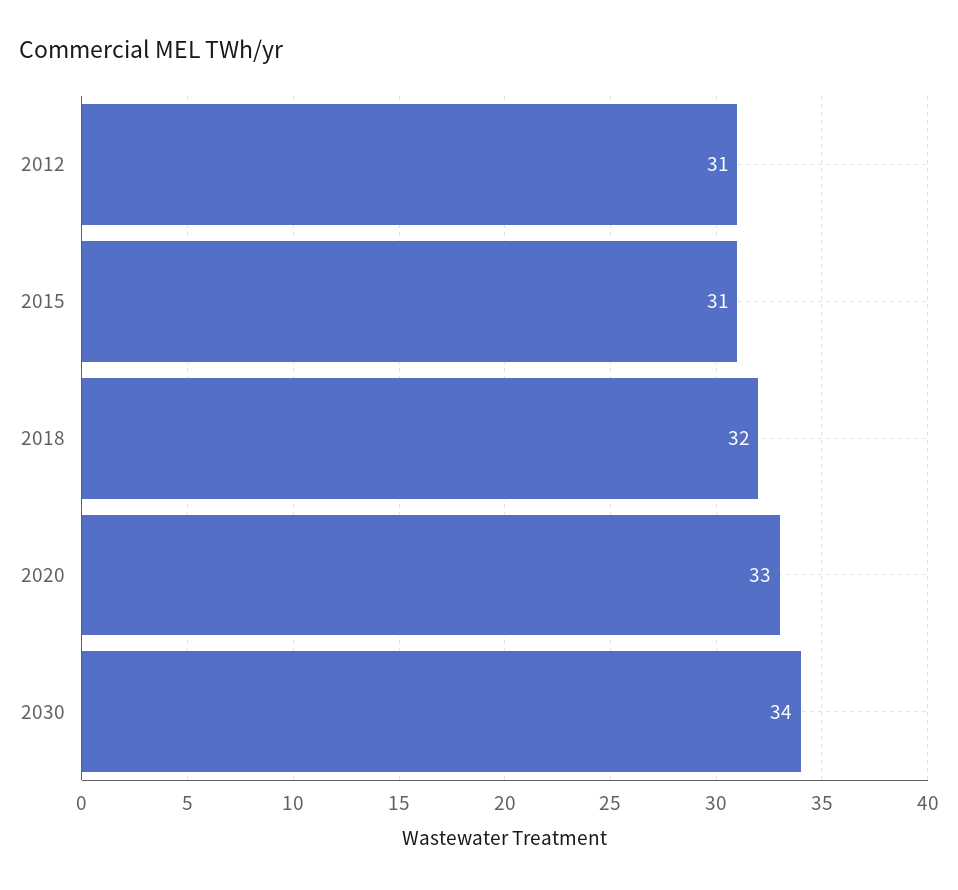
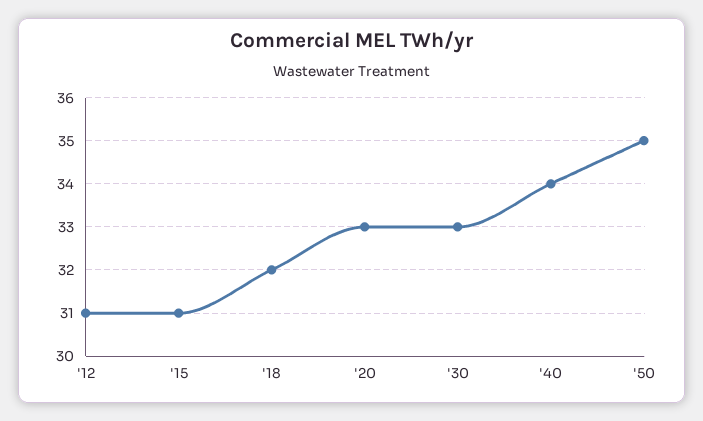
2030: 34 -> 33
'40: none -> 34
'50: none -> 35

